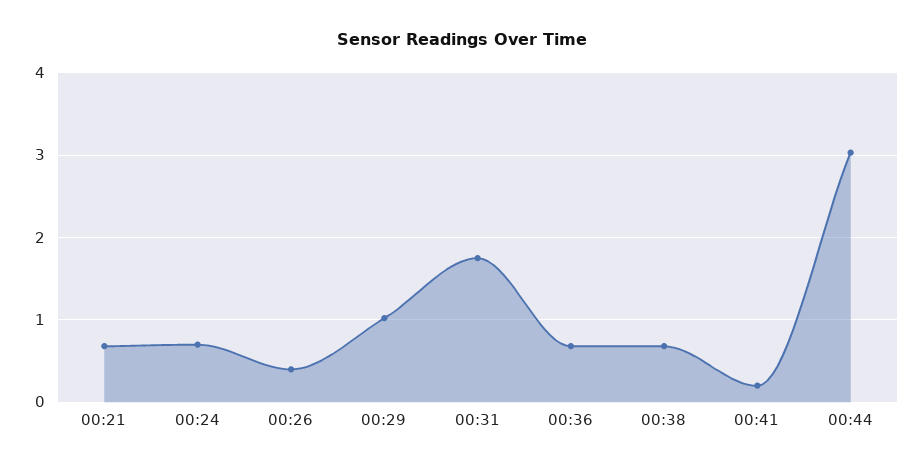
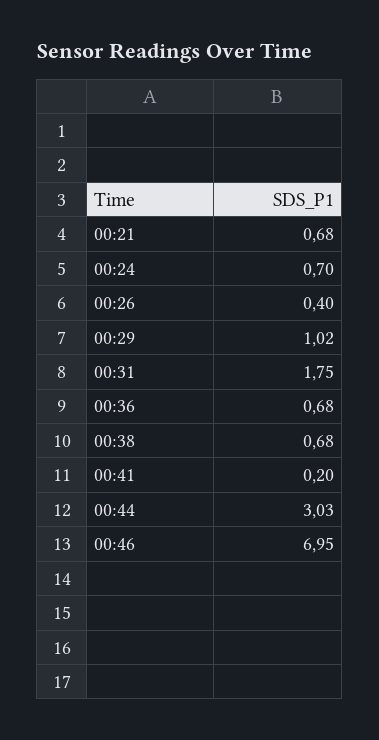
00:46: none -> 6.95

